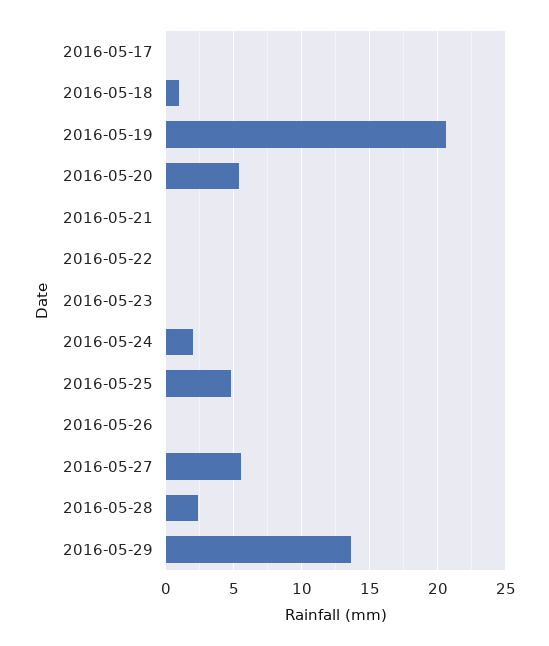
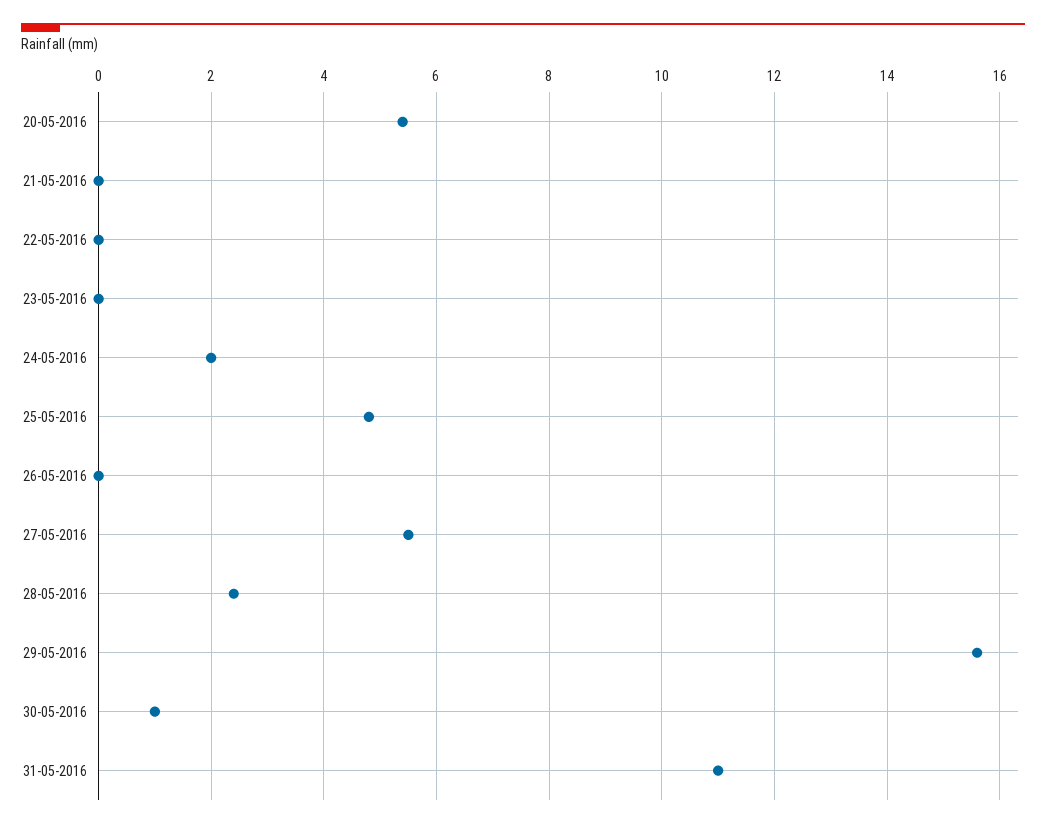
2016-05-17: 0 -> none
2016-05-18: 1 -> none
2016-05-19: 20.5 -> none
2016-05-29: 13.5 -> 15.5
30-05-2016: none -> 1
31-05-2016: none -> 11

